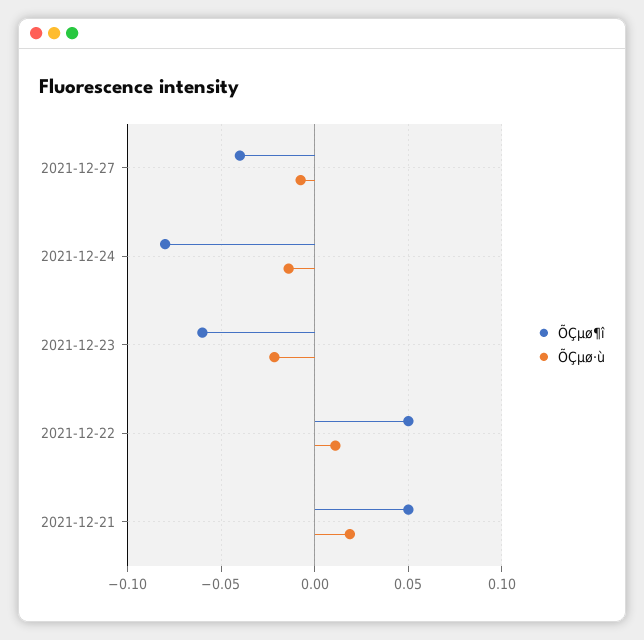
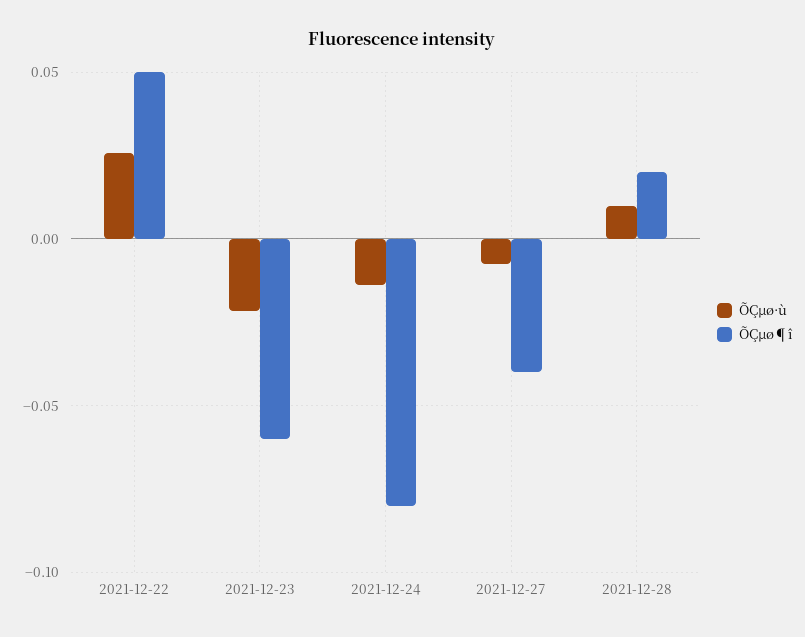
ÕÇµø·ù, 2021-12-22: 0.01 -> 0.025
ÕÇµø¶î, 2021-12-21: 0.05 -> none
ÕÇµø·ù, 2021-12-21: 0.02 -> none
ÕÇµø·ù, 2021-12-28: none -> 0.01
ÕÇµø¶î, 2021-12-28: none -> 0.02

